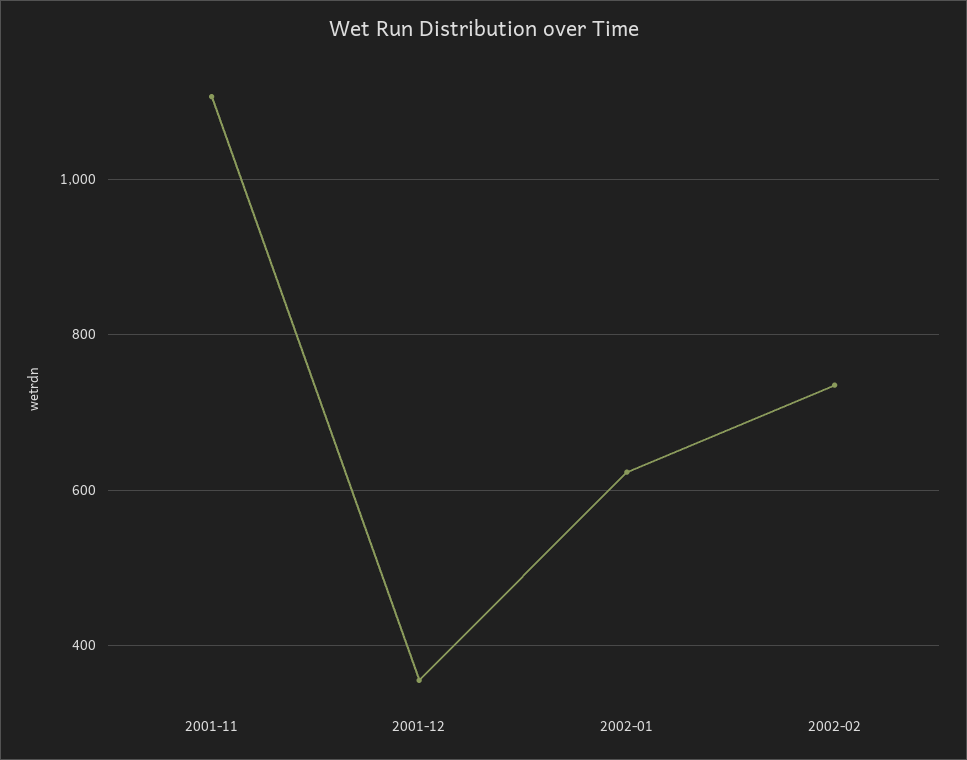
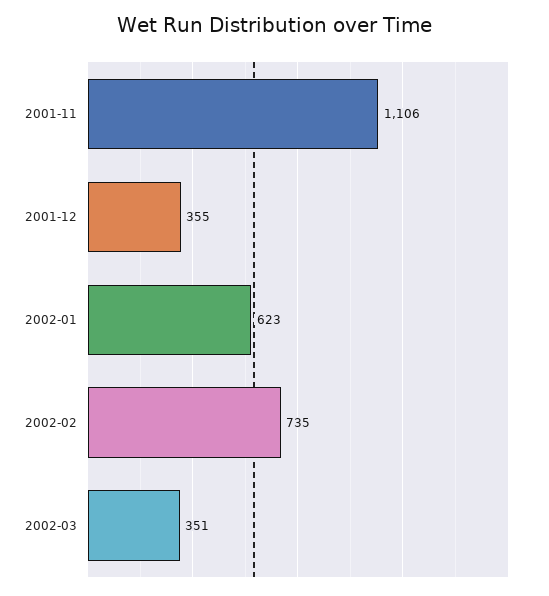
2002-03: none -> 351

